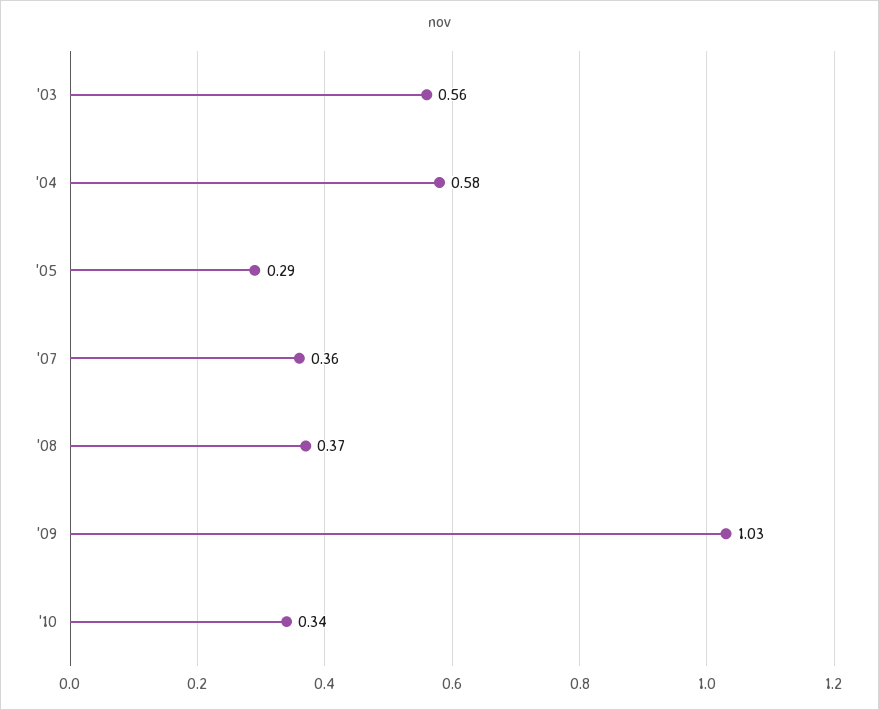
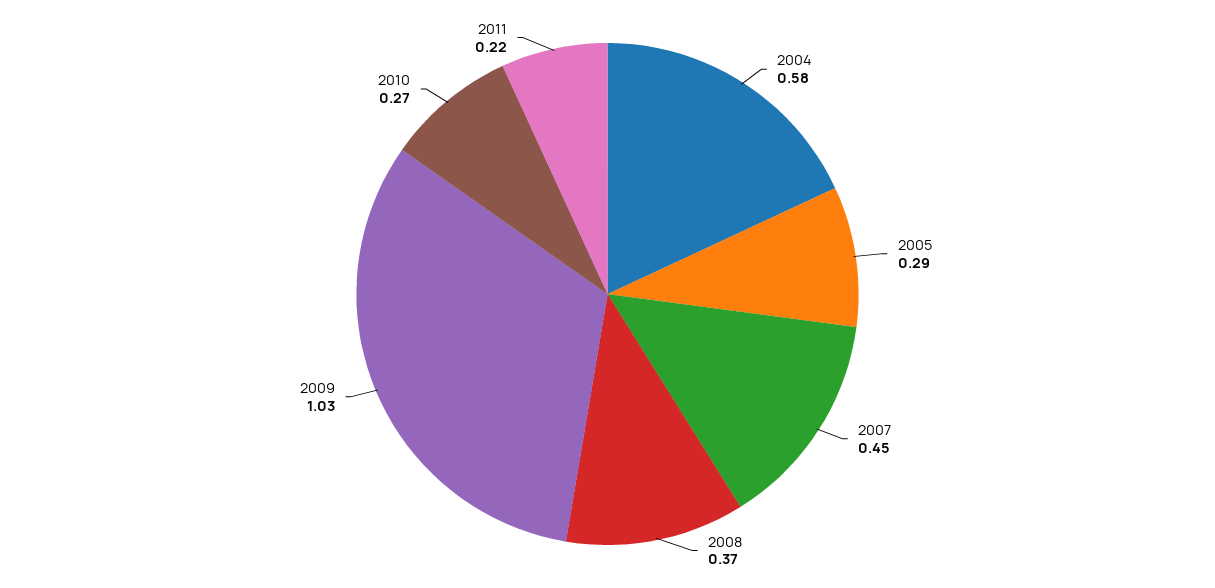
'03: 0.56 -> none
'07: 0.36 -> 0.45
'10: 0.34 -> 0.27
2011: none -> 0.22

